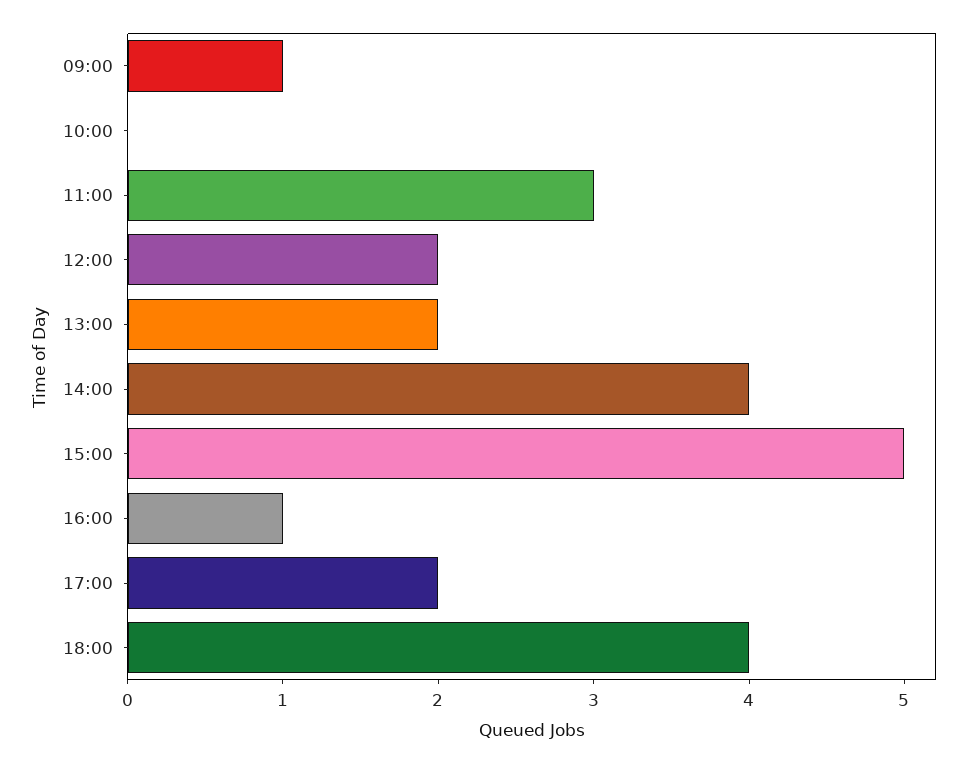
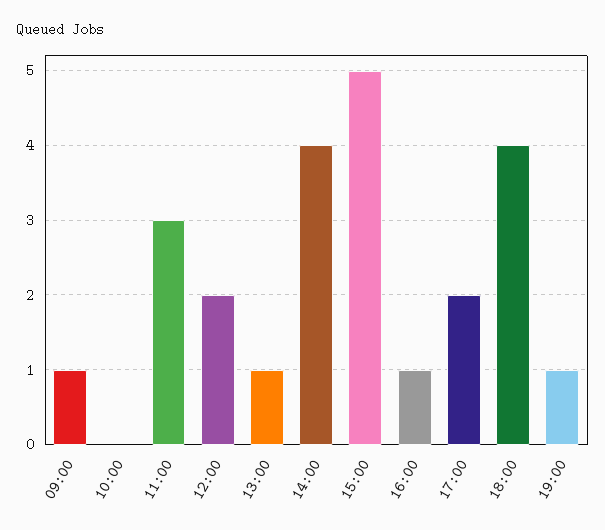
13:00: 2 -> 1
19:00: none -> 1

